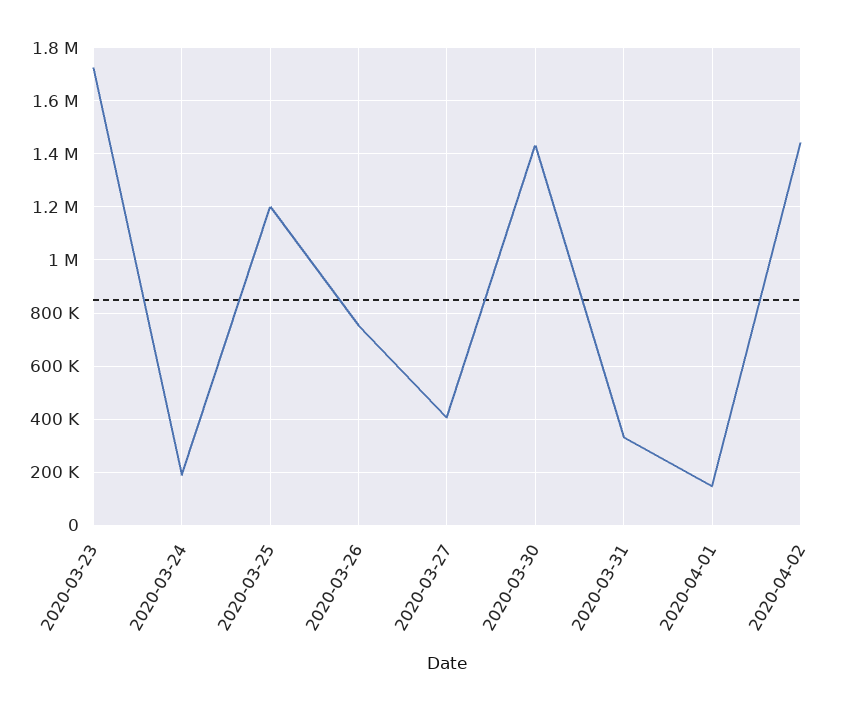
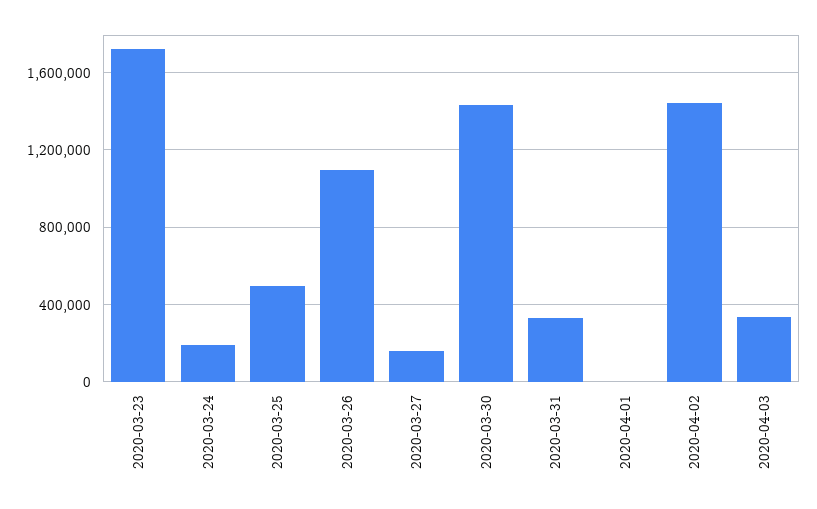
2020-03-25: 1200000 -> 500000
2020-03-26: 750000 -> 1100000
2020-03-27: 400000 -> 150000
2020-04-01: 150000 -> 0
2020-04-03: none -> 350000

